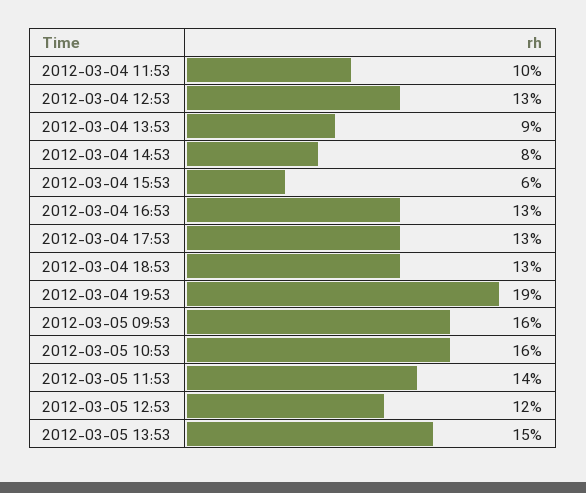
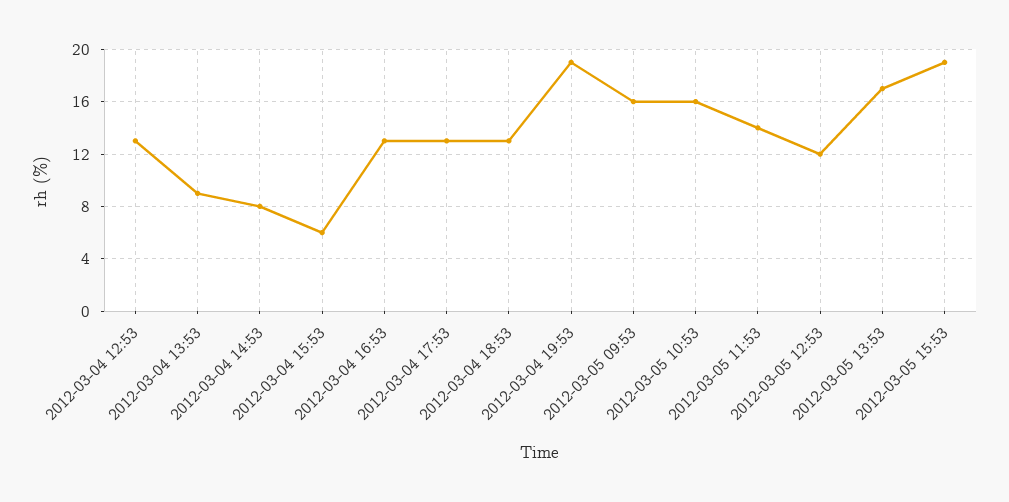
2012-03-04 11:53: 10 -> none
2012-03-05 13:53: 15 -> 17
2012-03-05 15:53: none -> 19

